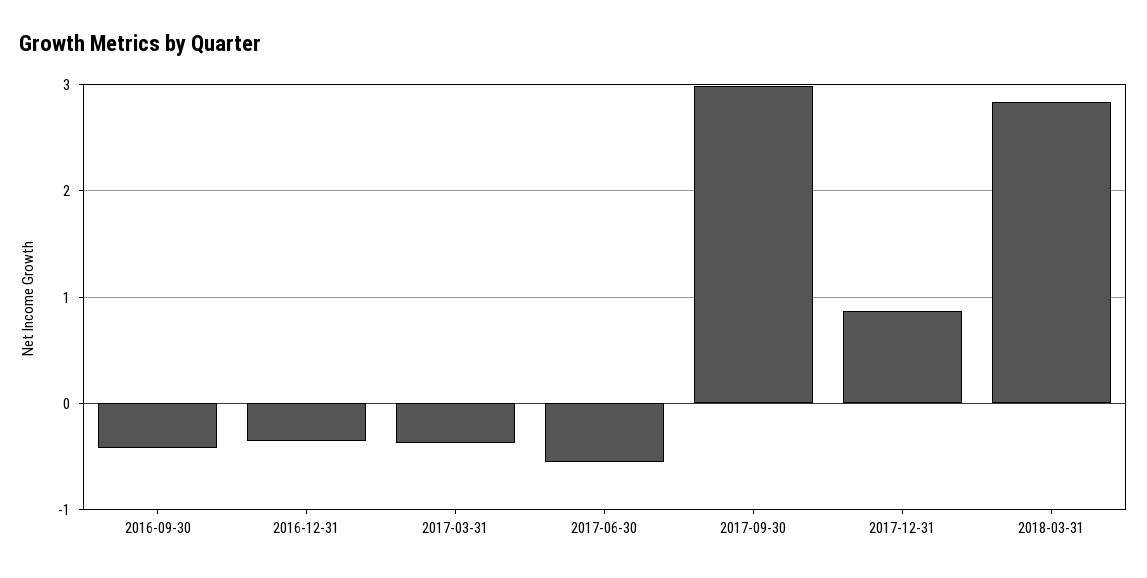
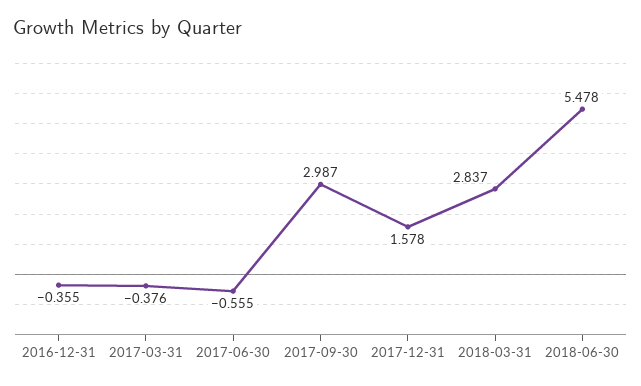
2016-09-30: -0.4 -> none
2017-12-31: 0.9 -> 1.578
2018-06-30: none -> 5.478

